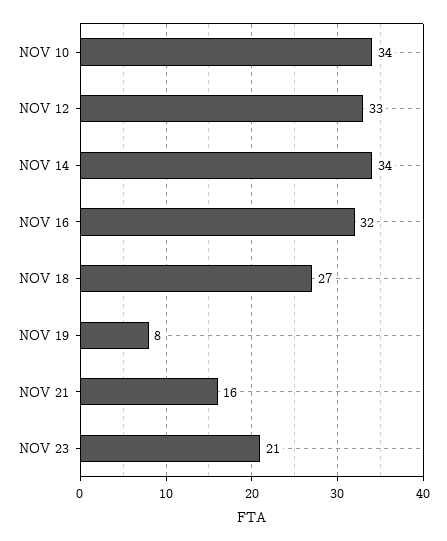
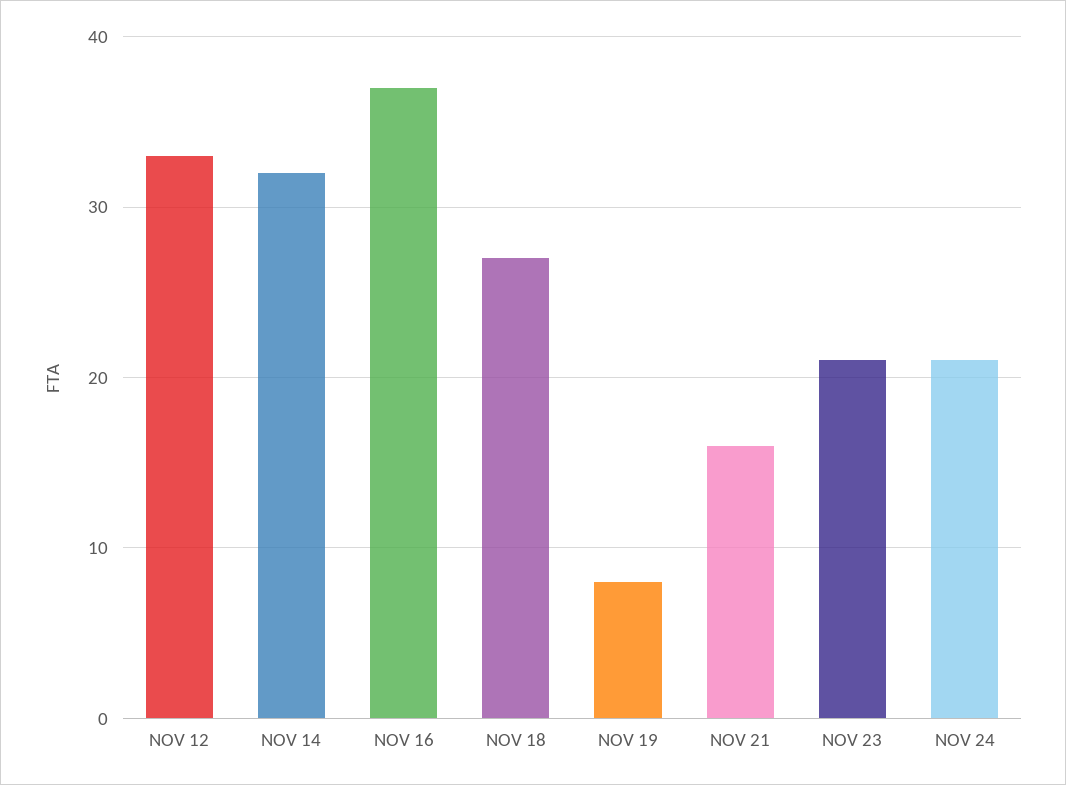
NOV 10: 34 -> none
NOV 14: 34 -> 32
NOV 16: 32 -> 37
NOV 24: none -> 21

